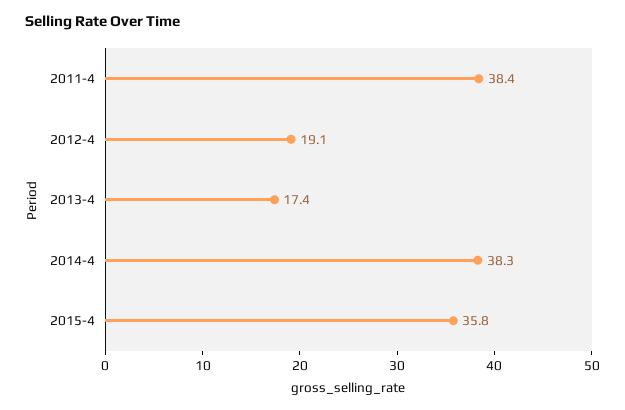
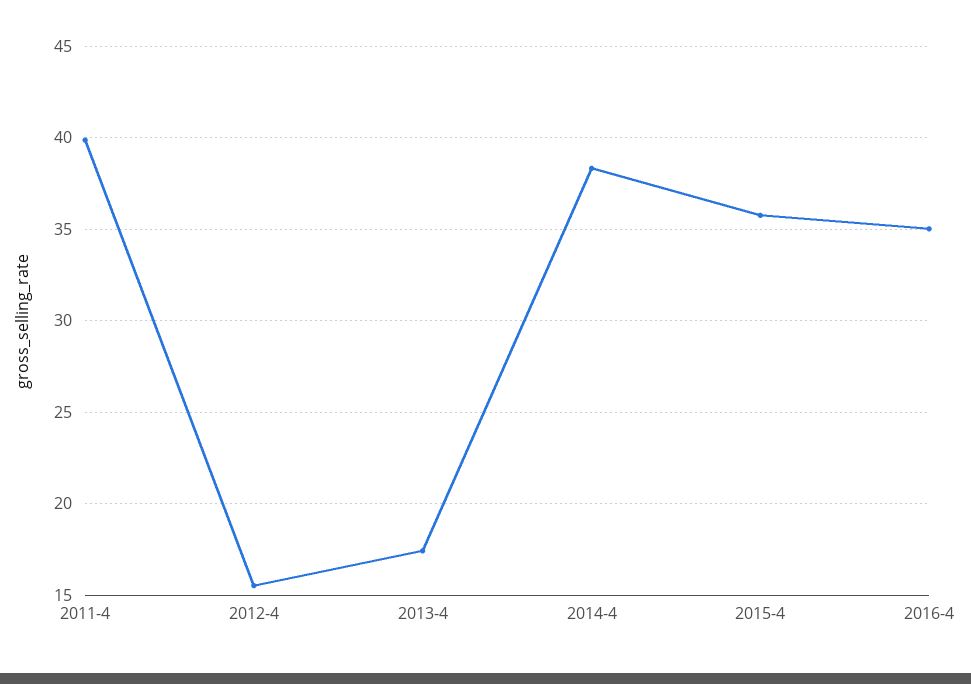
2011-4: 38.4 -> 40
2012-4: 19.1 -> 15.5
2016-4: none -> 35

